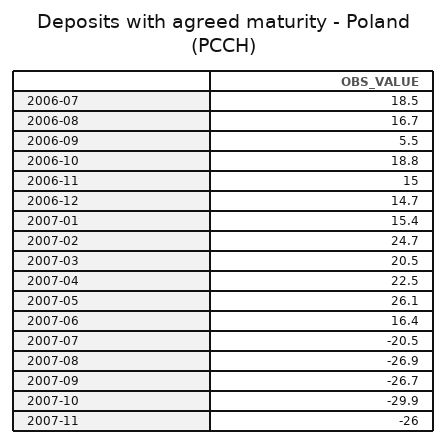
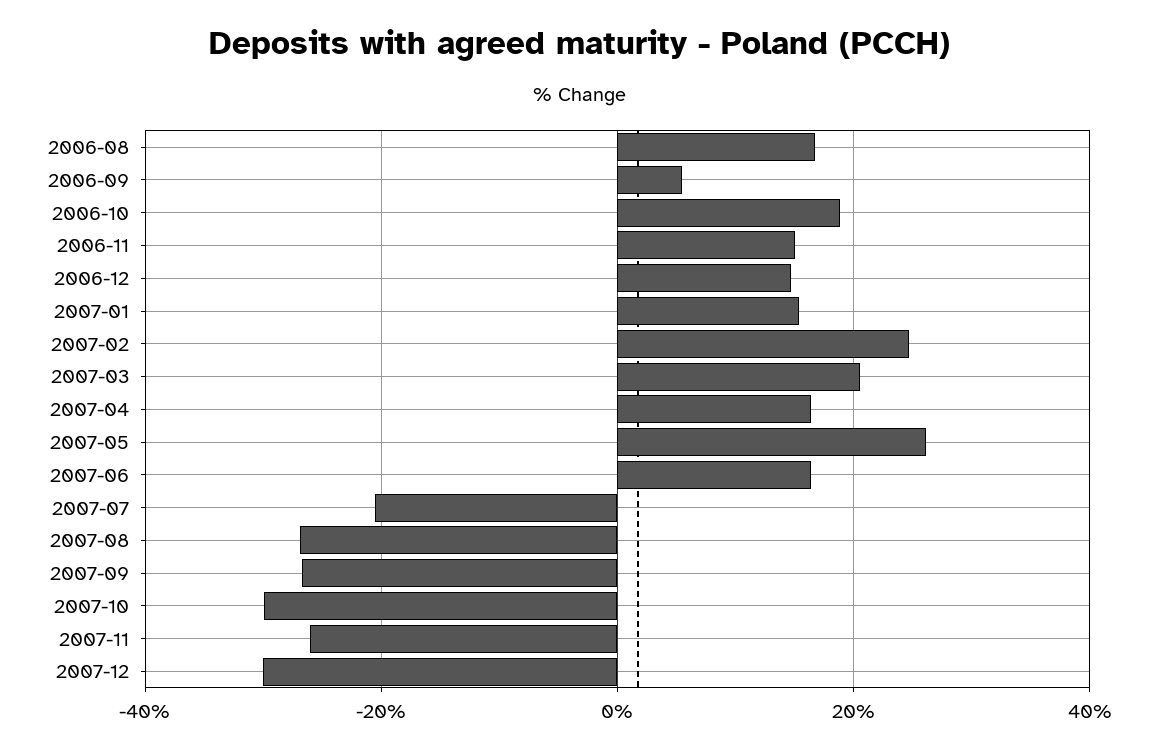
2006-07: 18.5 -> none
2007-04: 22.5 -> 16
2007-12: none -> -30

